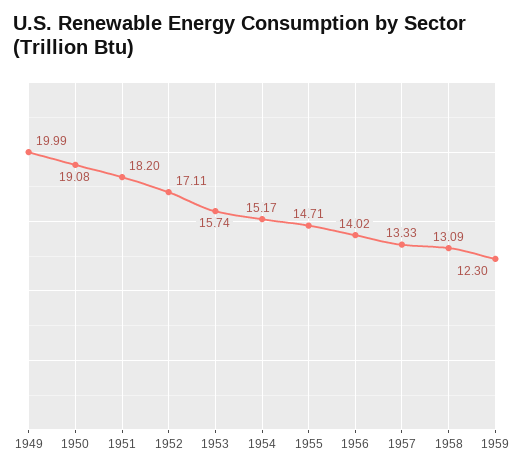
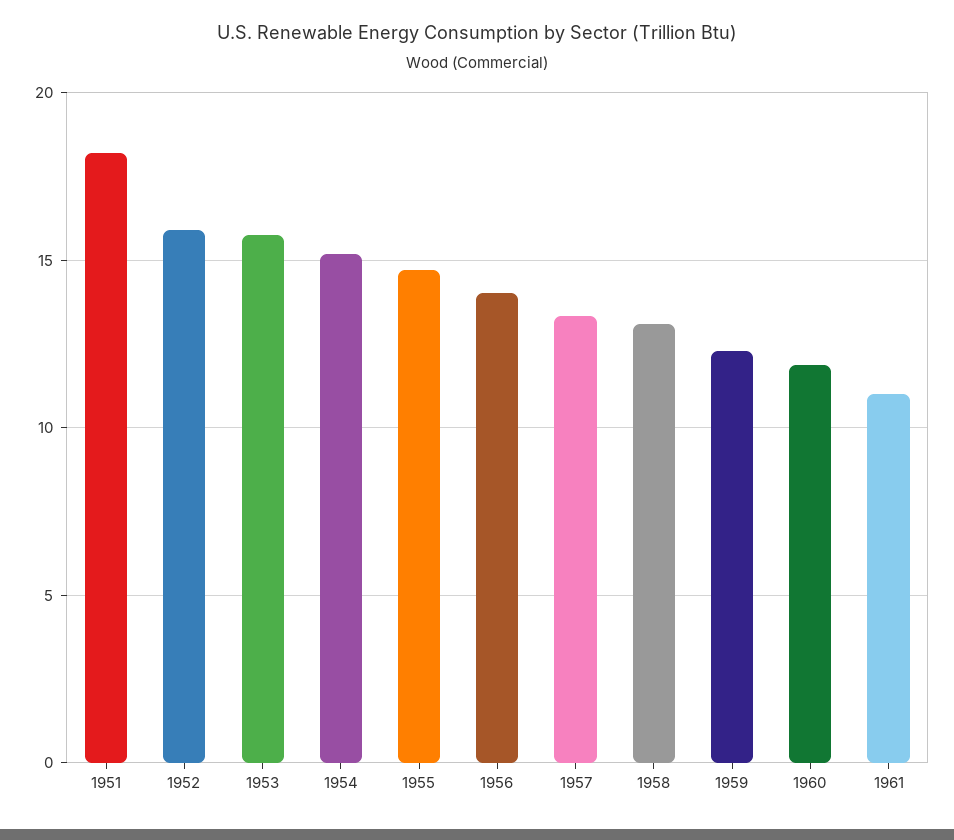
1949: 19.99 -> none
1950: 19.08 -> none
1952: 17.11 -> 16
1960: none -> 12
1961: none -> 11

